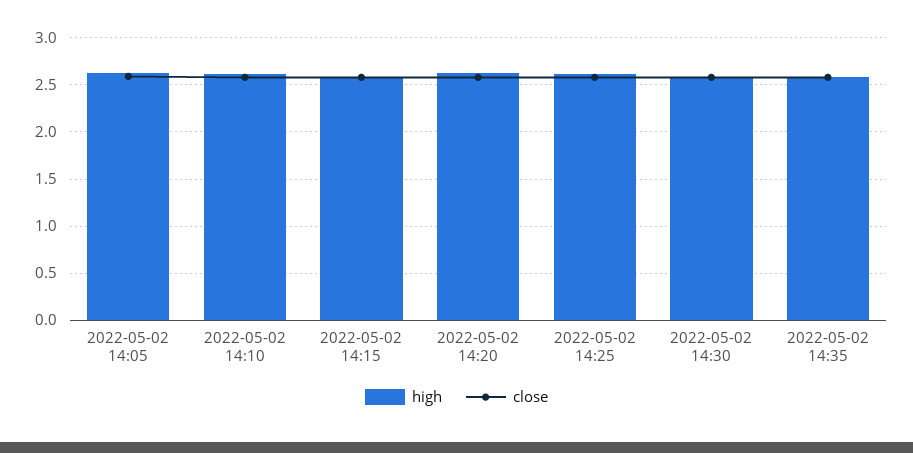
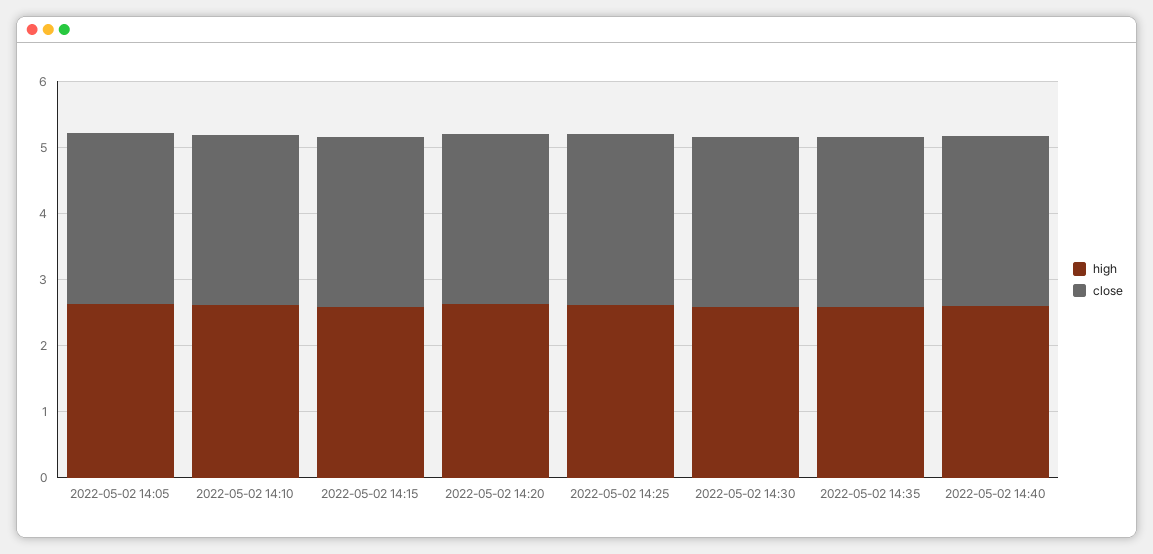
high, 2022-05-02 14:40: none -> 2.6
close, 2022-05-02 14:40: none -> 2.6

